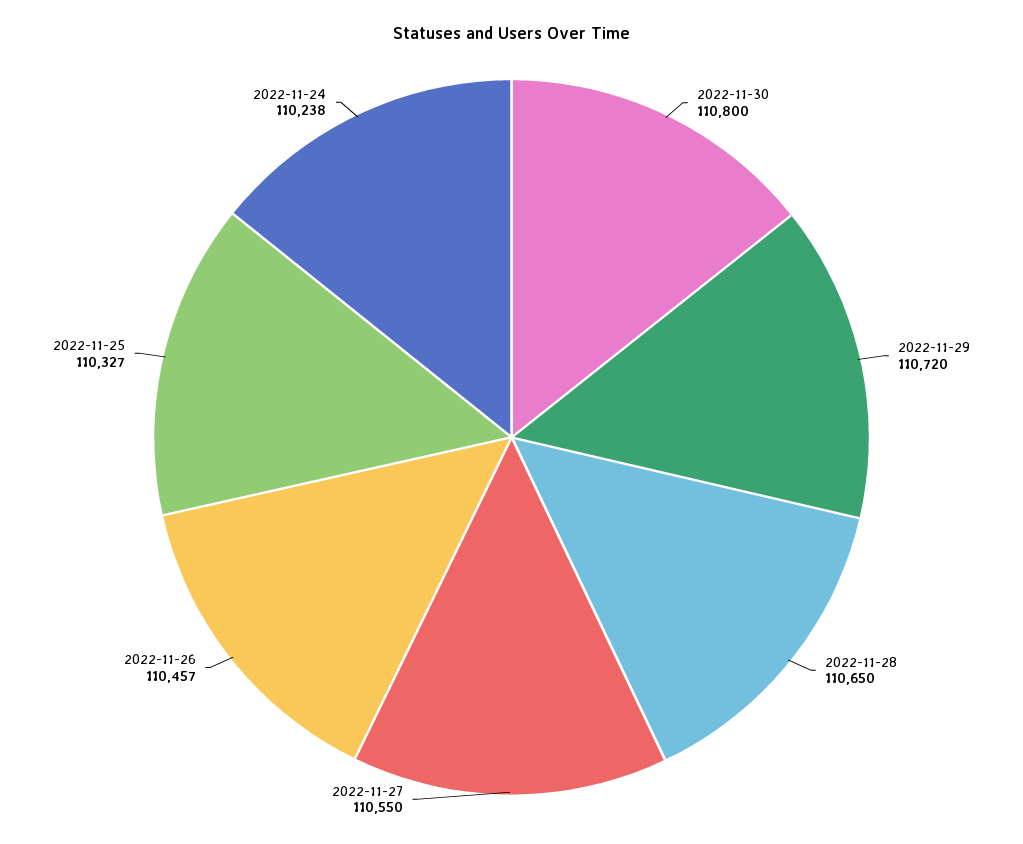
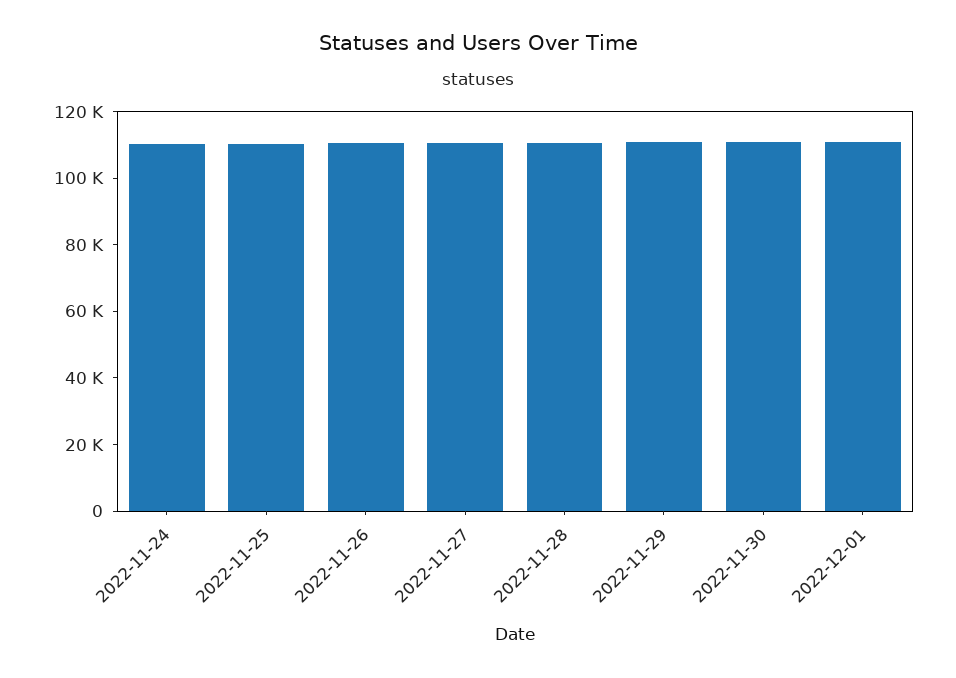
2022-12-01: none -> 110000

